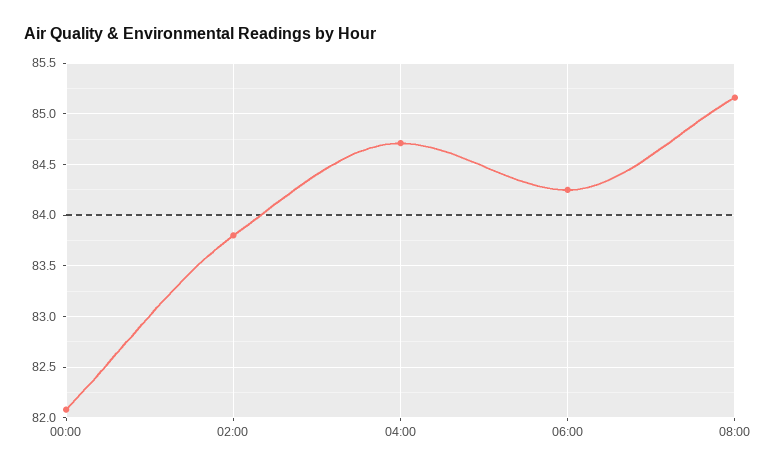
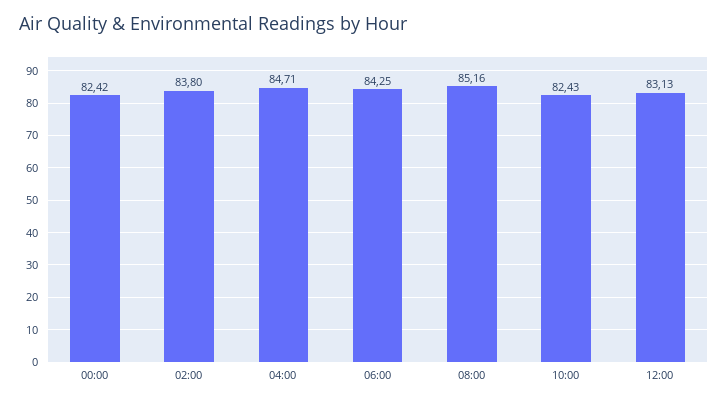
00:00: 82.1 -> 82.42
10:00: none -> 82.43
12:00: none -> 83.13

